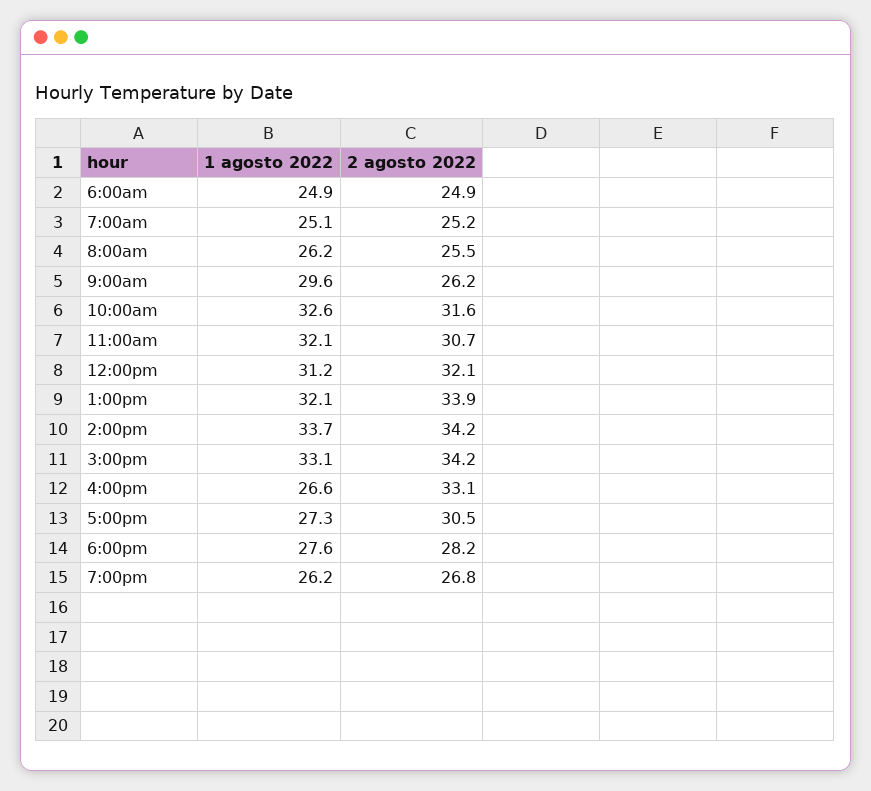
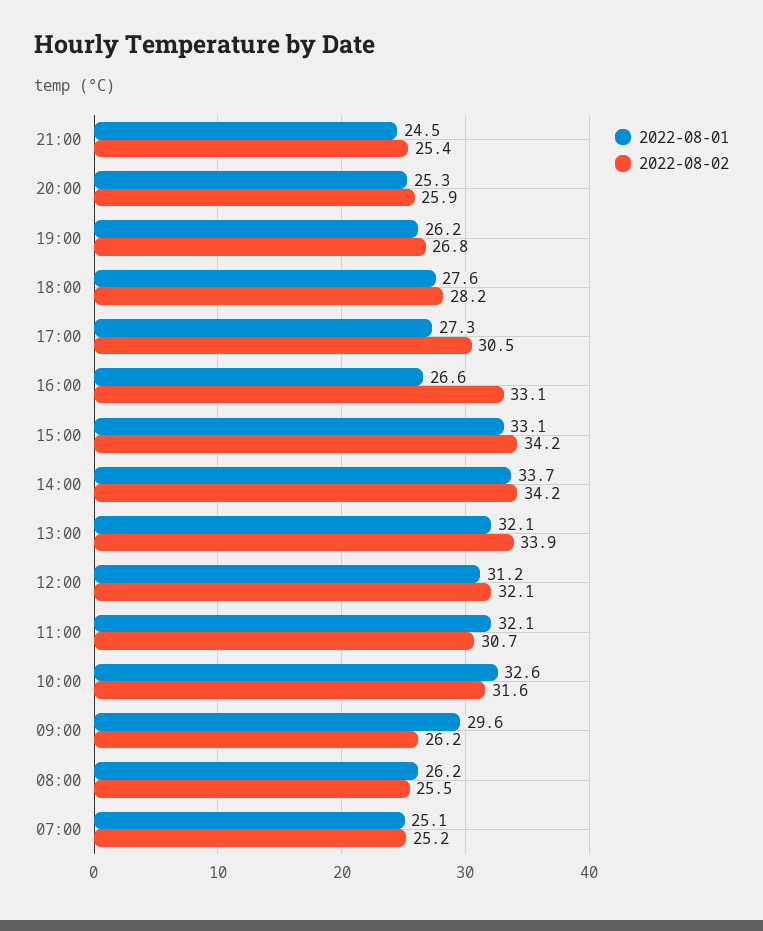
1 agosto 2022, 6:00am: 24.9 -> none
2 agosto 2022, 6:00am: 24.9 -> none
1 agosto 2022, 21:00: none -> 24.5
2 agosto 2022, 21:00: none -> 25.4
1 agosto 2022, 20:00: none -> 25.3
2 agosto 2022, 20:00: none -> 25.9

